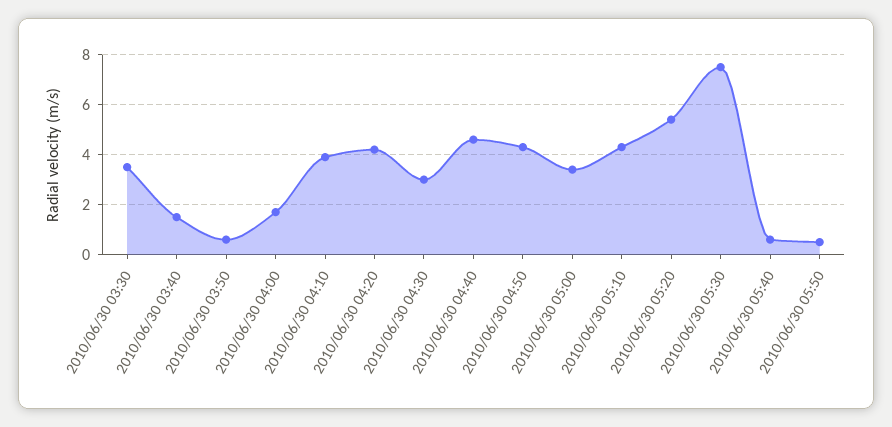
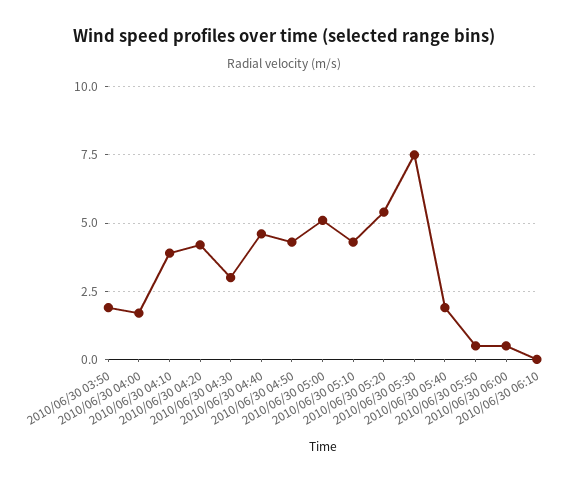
2010/06/30 03:30: 3.5 -> none
2010/06/30 03:40: 1.5 -> none
2010/06/30 03:50: 0.5 -> 2
2010/06/30 05:00: 3.5 -> 5
2010/06/30 05:40: 0.5 -> 2
2010/06/30 06:00: none -> 0.5
2010/06/30 06:10: none -> 0

